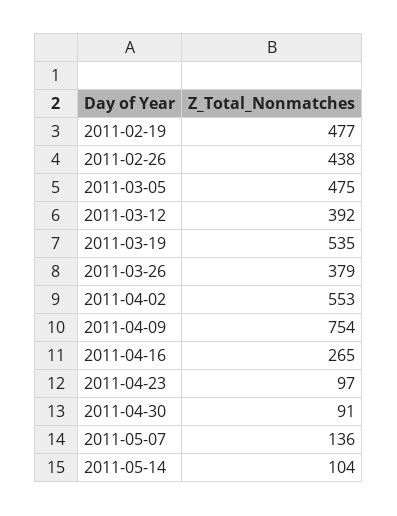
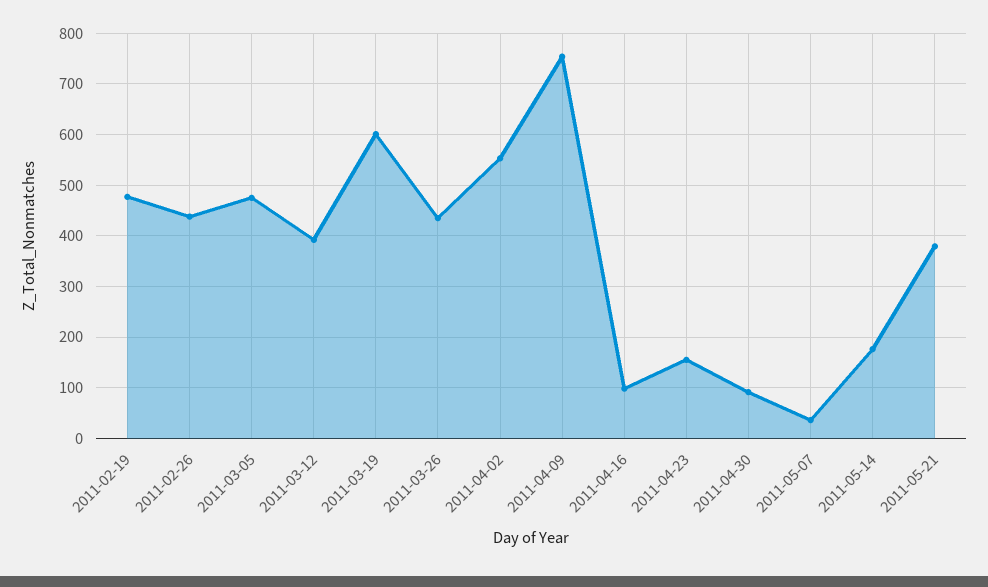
2011-03-19: 535 -> 600
2011-03-26: 379 -> 440
2011-04-16: 265 -> 100
2011-04-23: 97 -> 160
2011-05-07: 136 -> 40
2011-05-14: 104 -> 180
2011-05-21: none -> 380

